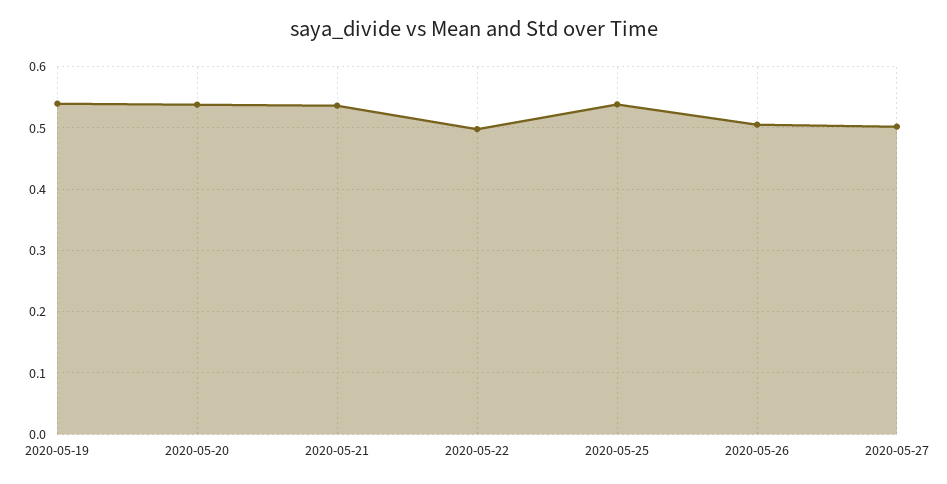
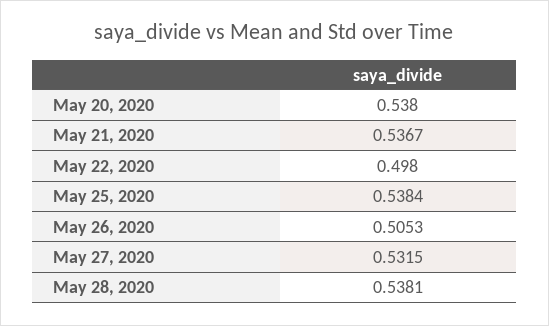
2020-05-19: 0.54 -> none
2020-05-27: 0.5 -> 0.5315
May 28, 2020: none -> 0.5381

